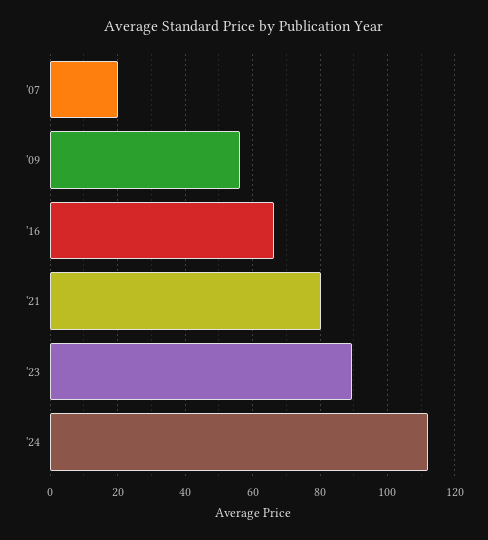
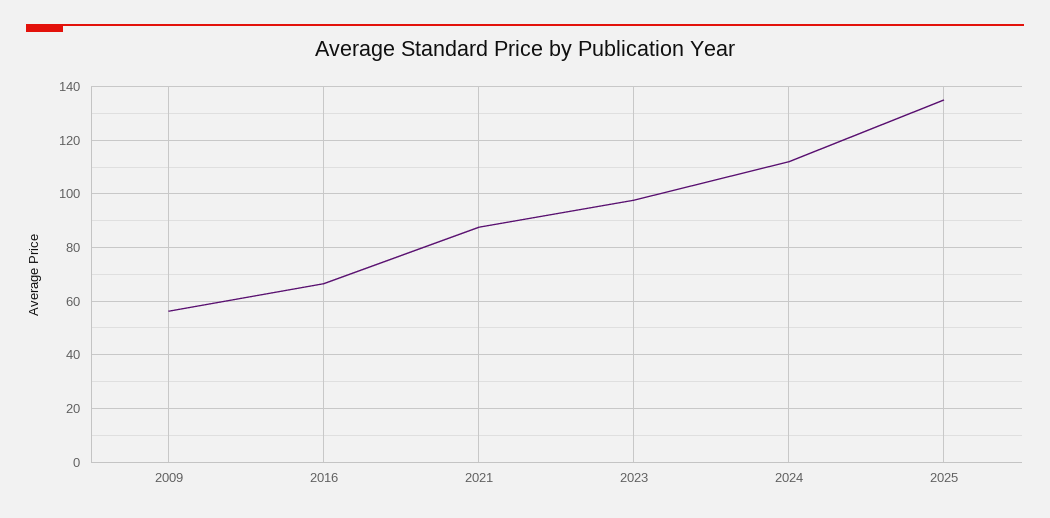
'07: 20 -> none
'21: 80 -> 87.5
'23: 90 -> 97.5
2025: none -> 135

